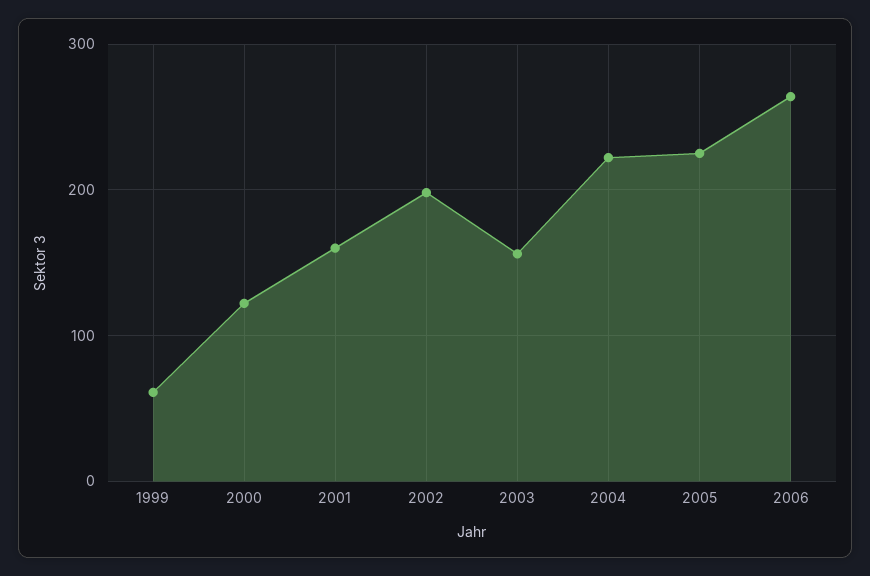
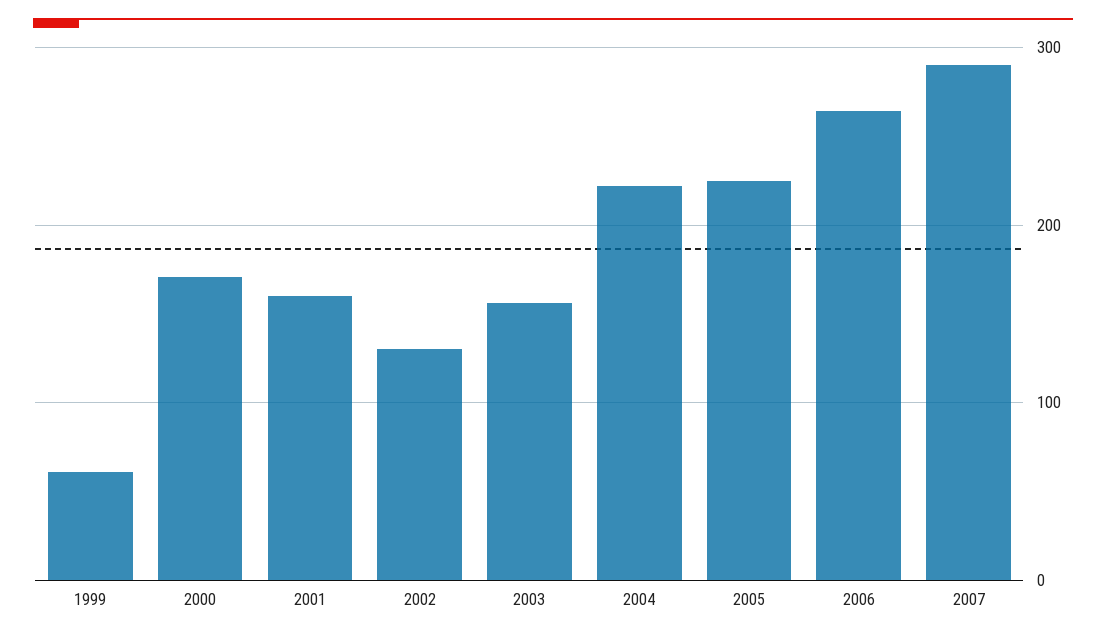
2000: 120 -> 170
2002: 200 -> 130
2007: none -> 290

